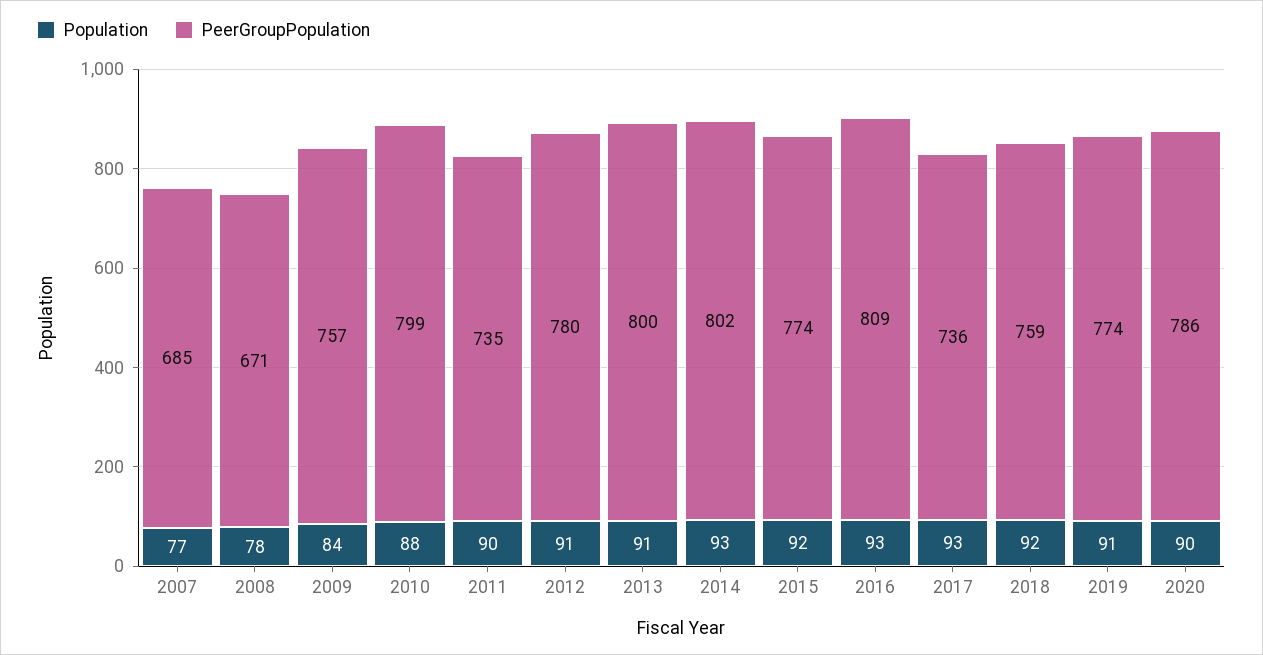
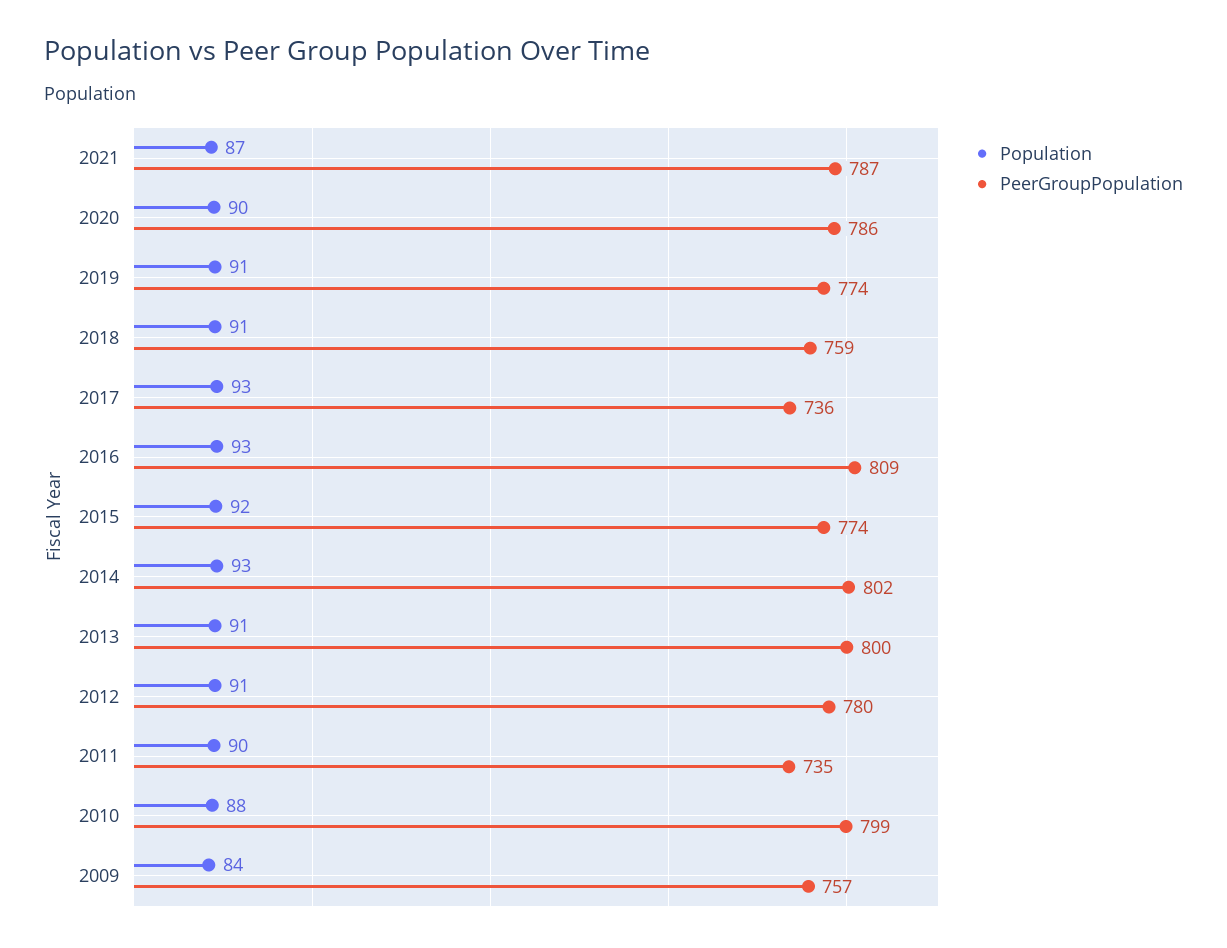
Population, 2007: 77 -> none
PeerGroupPopulation, 2007: 685 -> none
Population, 2008: 78 -> none
PeerGroupPopulation, 2008: 671 -> none
Population, 2018: 92 -> 91
Population, 2021: none -> 87
PeerGroupPopulation, 2021: none -> 787

